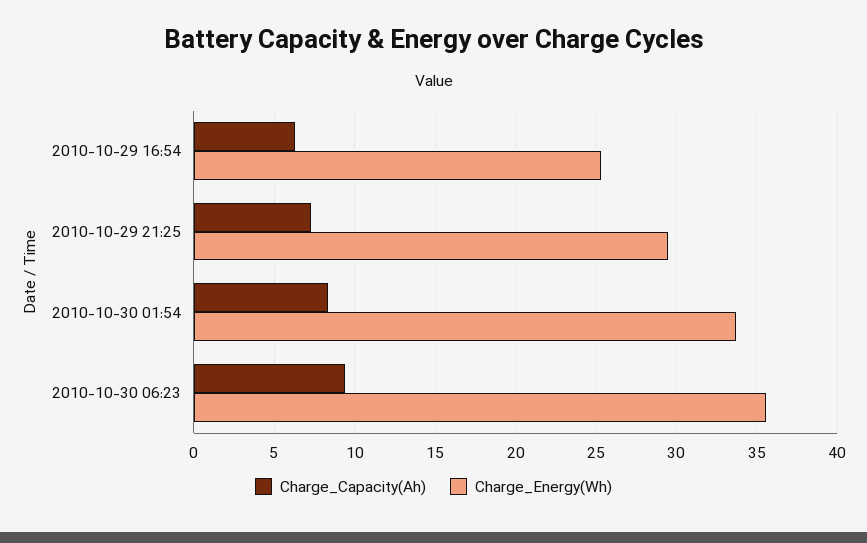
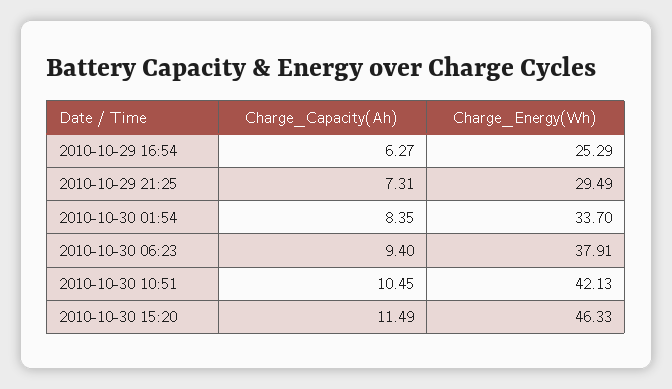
Charge_Energy(Wh), 2010-10-30 06:23: 35.5 -> 37.91
Charge_Capacity(Ah), 2010-10-30 10:51: none -> 10.45
Charge_Energy(Wh), 2010-10-30 10:51: none -> 42.13
Charge_Capacity(Ah), 2010-10-30 15:20: none -> 11.49
Charge_Energy(Wh), 2010-10-30 15:20: none -> 46.33

